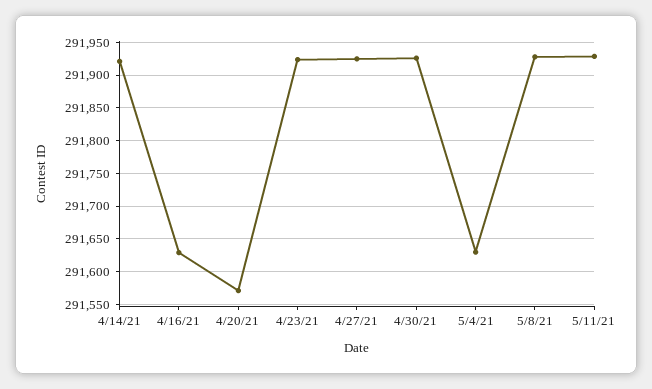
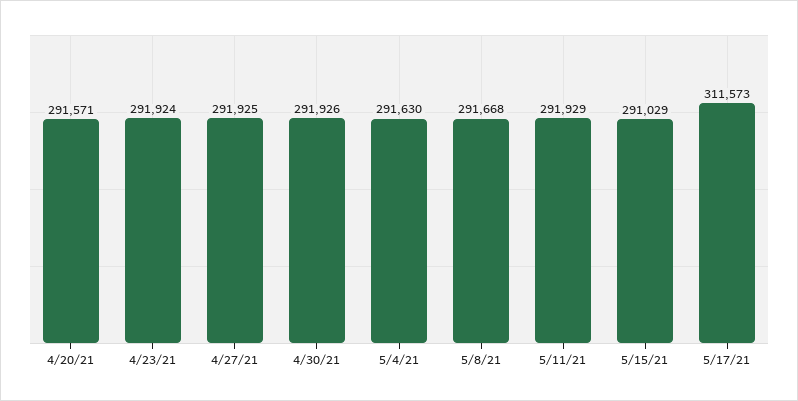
4/14/21: 291920 -> none
4/16/21: 291630 -> none
5/8/21: 291930 -> 291668
5/15/21: none -> 291029
5/17/21: none -> 311573

